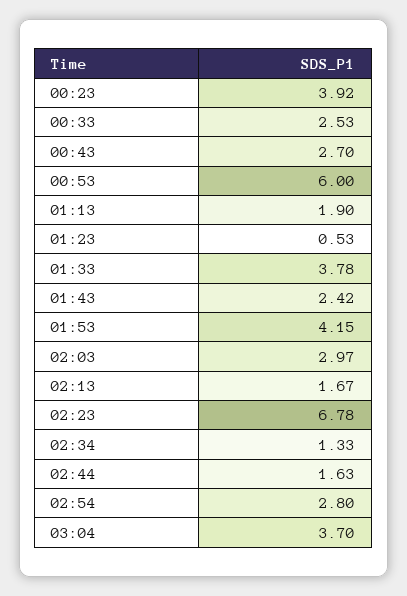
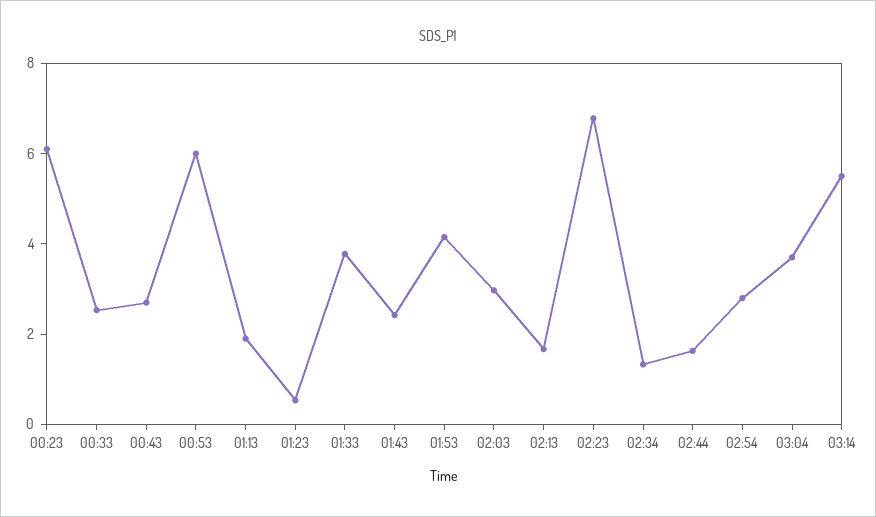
00:23: 3.92 -> 6
03:14: none -> 5.5

